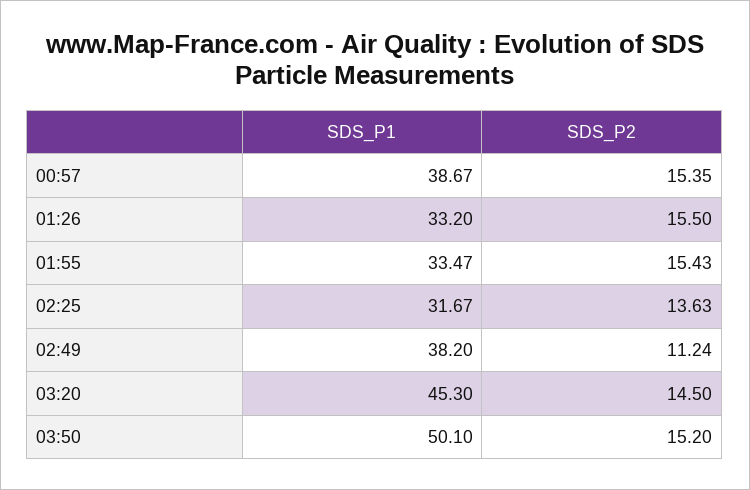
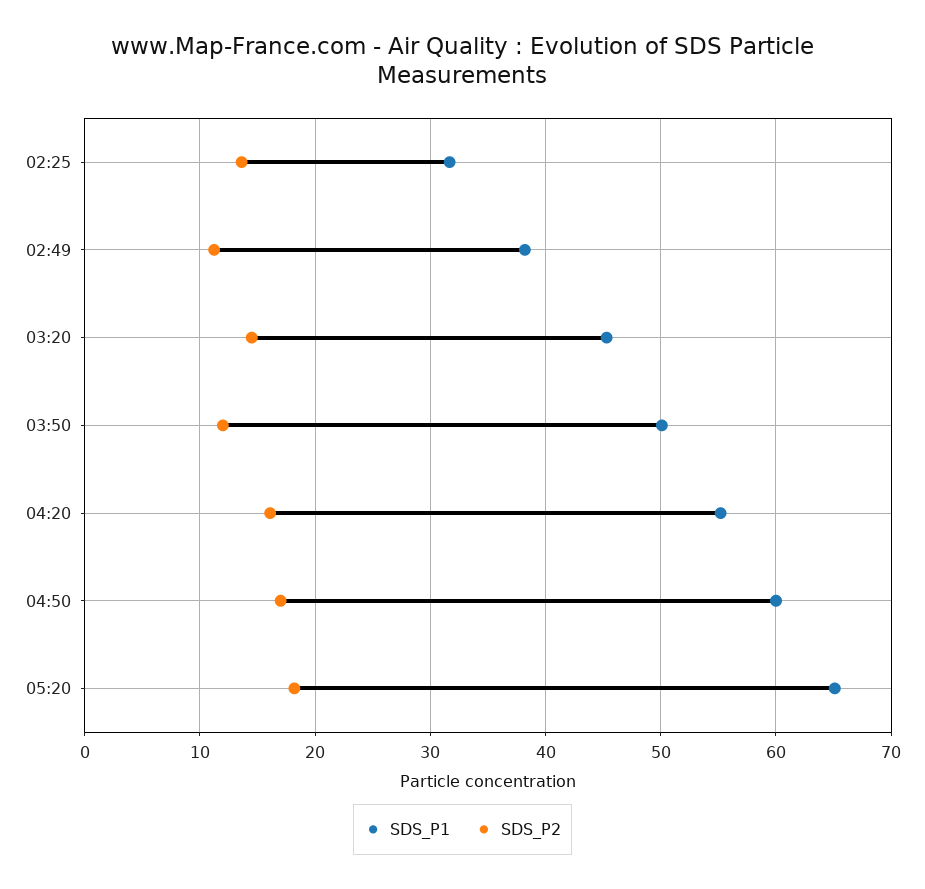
SDS_P1, 00:57: 38.67 -> none
SDS_P2, 00:57: 15.35 -> none
SDS_P1, 01:26: 33.2 -> none
SDS_P2, 01:26: 15.5 -> none
SDS_P1, 01:55: 33.47 -> none
SDS_P2, 01:55: 15.43 -> none
SDS_P2, 03:50: 15.2 -> 12
SDS_P1, 04:20: none -> 55
SDS_P2, 04:20: none -> 16
SDS_P1, 04:50: none -> 60
SDS_P2, 04:50: none -> 17
SDS_P1, 05:20: none -> 65
SDS_P2, 05:20: none -> 18

